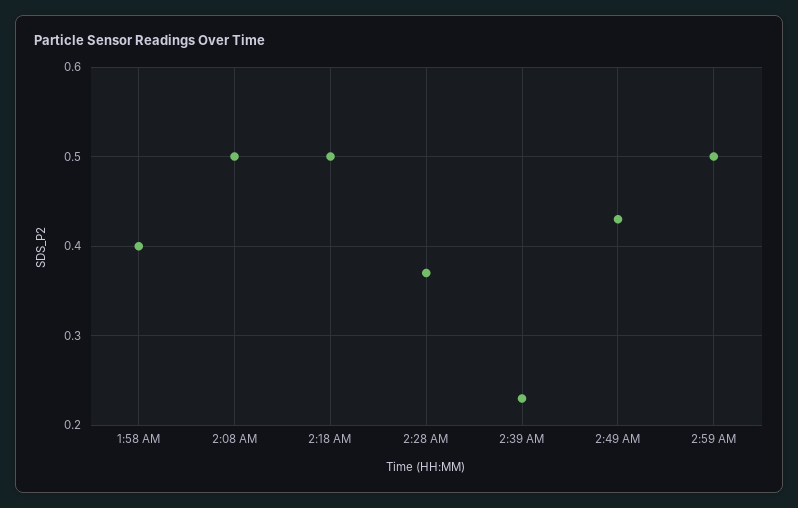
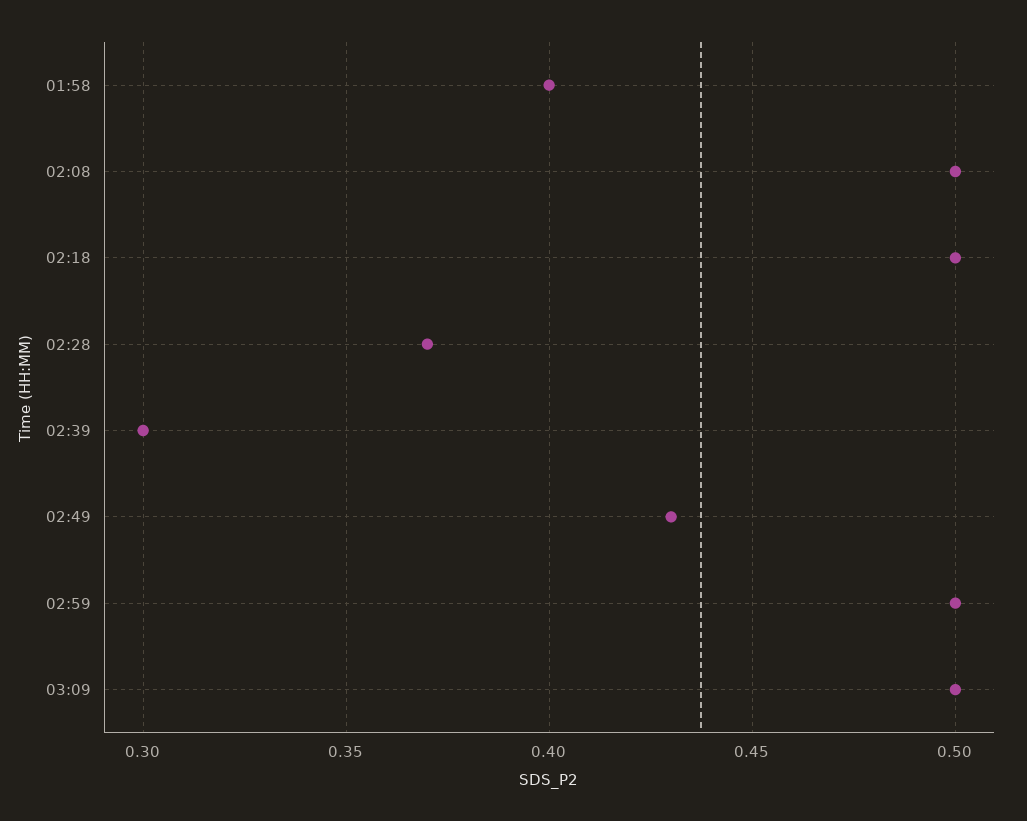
2:39 AM: 0.23 -> 0.3
03:09: none -> 0.5

